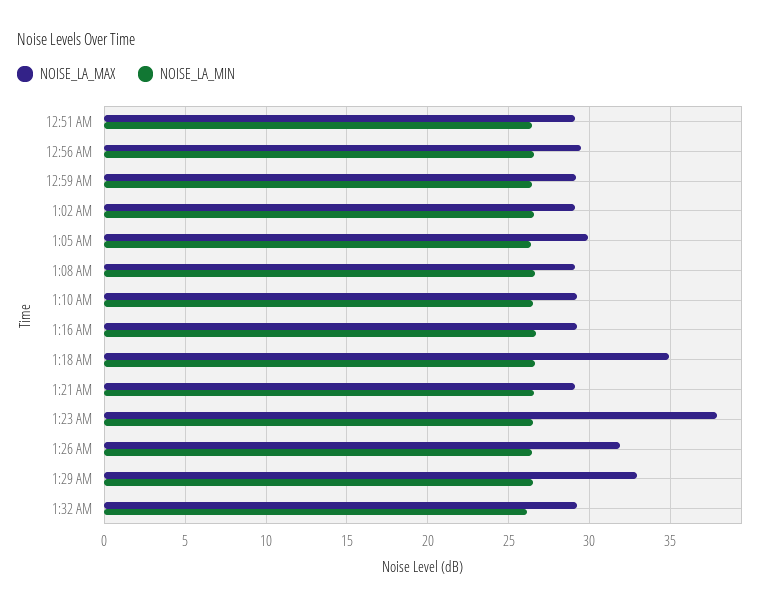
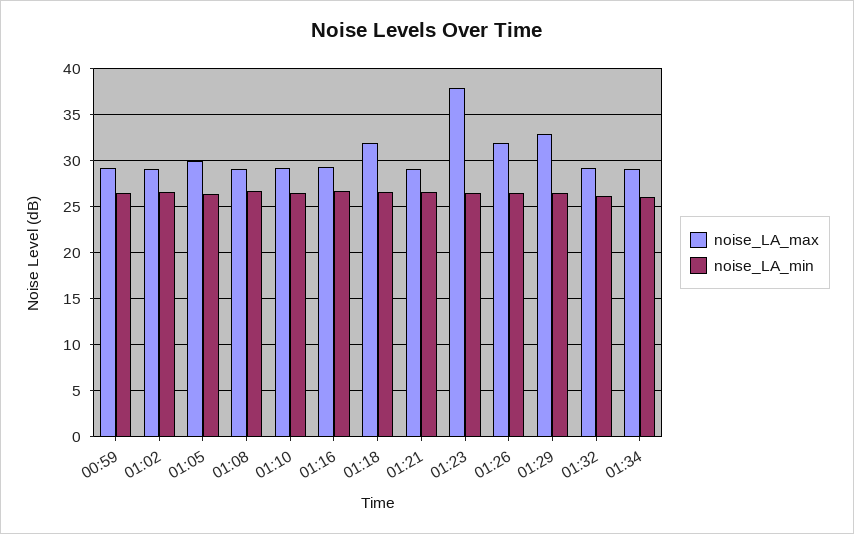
NOISE_LA_MAX, 12:51 AM: 29 -> none
NOISE_LA_MIN, 12:51 AM: 26.5 -> none
NOISE_LA_MAX, 12:56 AM: 29.5 -> none
NOISE_LA_MIN, 12:56 AM: 26.5 -> none
NOISE_LA_MAX, 1:18 AM: 35 -> 32
NOISE_LA_MAX, 01:34: none -> 29
NOISE_LA_MIN, 01:34: none -> 26

